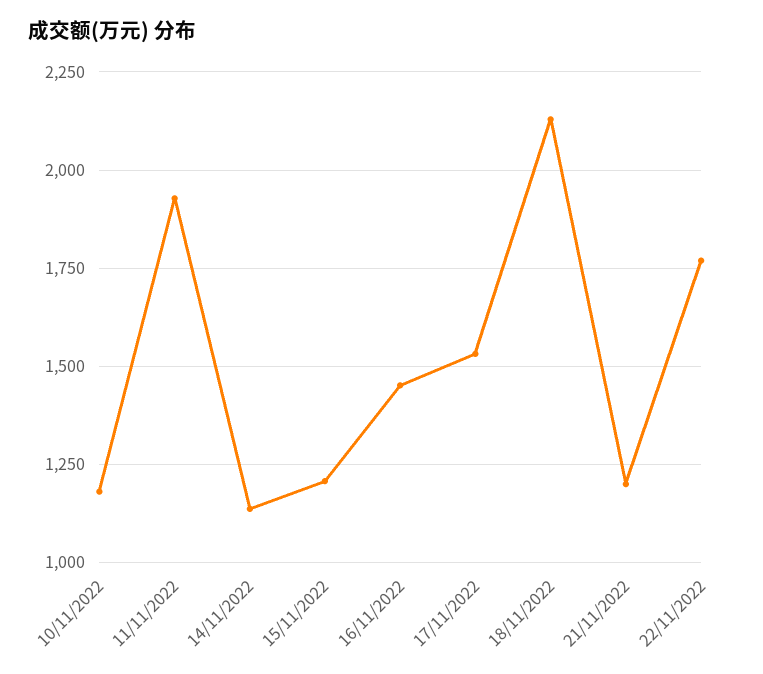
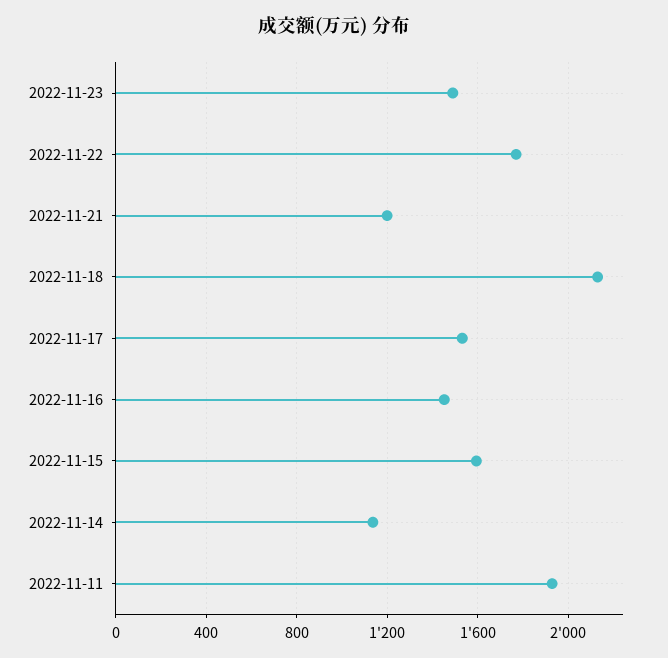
10/11/2022: 1175 -> none
15/11/2022: 1200 -> 1600
2022-11-23: none -> 1500

